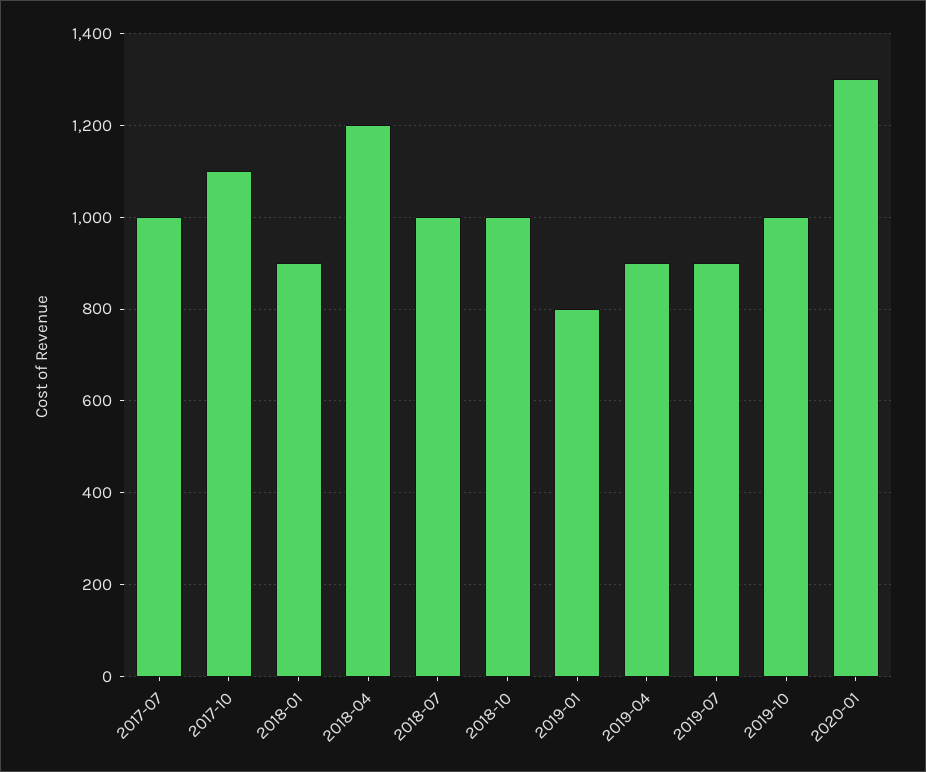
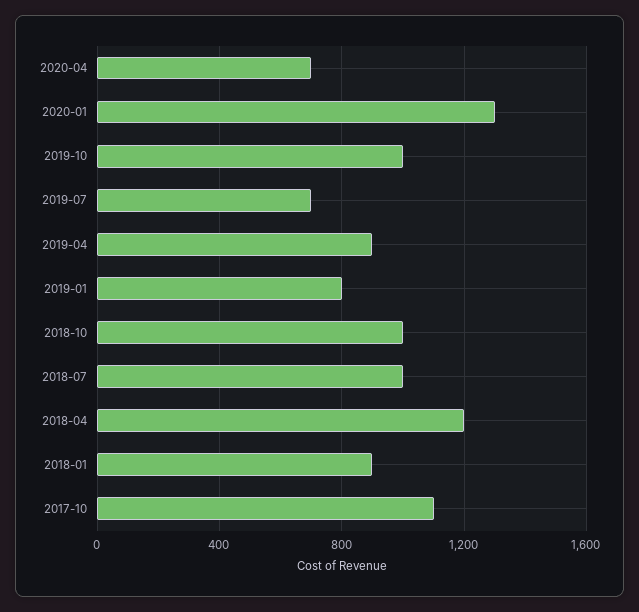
2017-07: 1000 -> none
2019-07: 900 -> 700
2020-04: none -> 700

